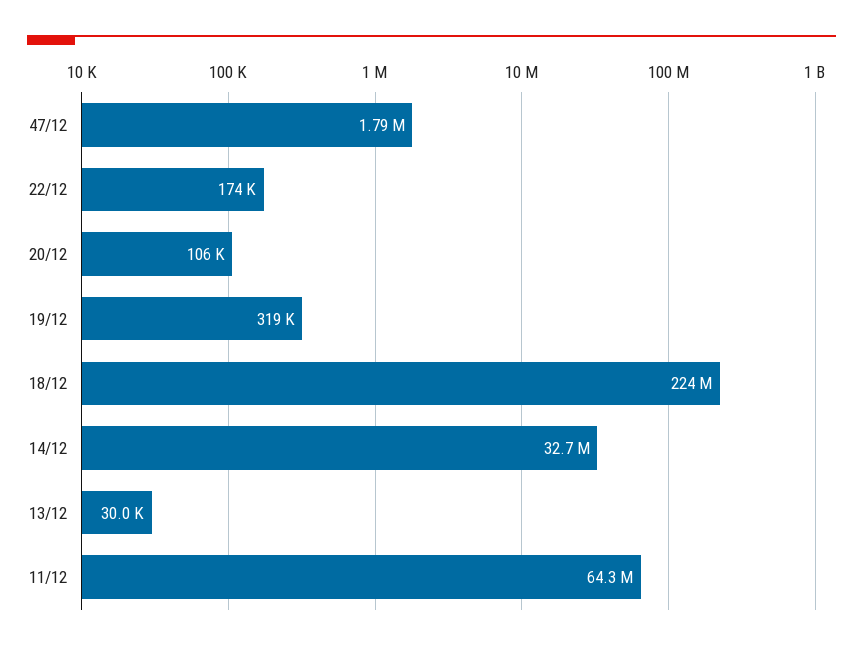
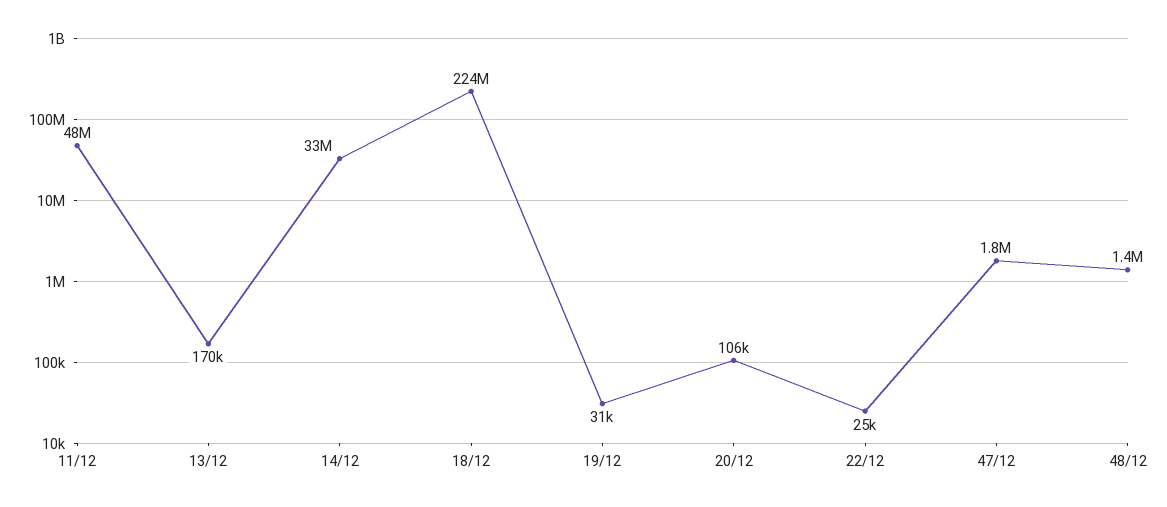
22/12: 174000 -> 25000
19/12: 319000 -> 31000
13/12: 30000 -> 170000
11/12: 64300000 -> 48000000
48/12: none -> 1400000

